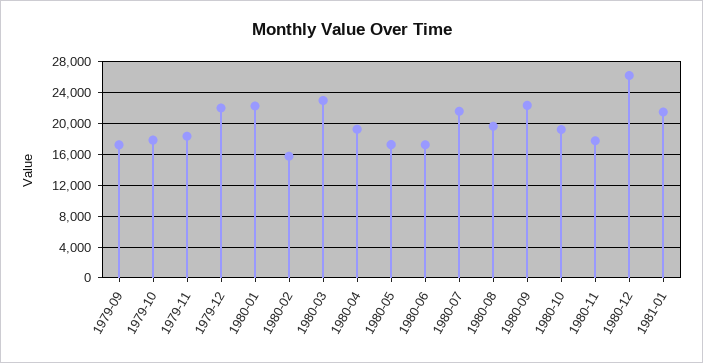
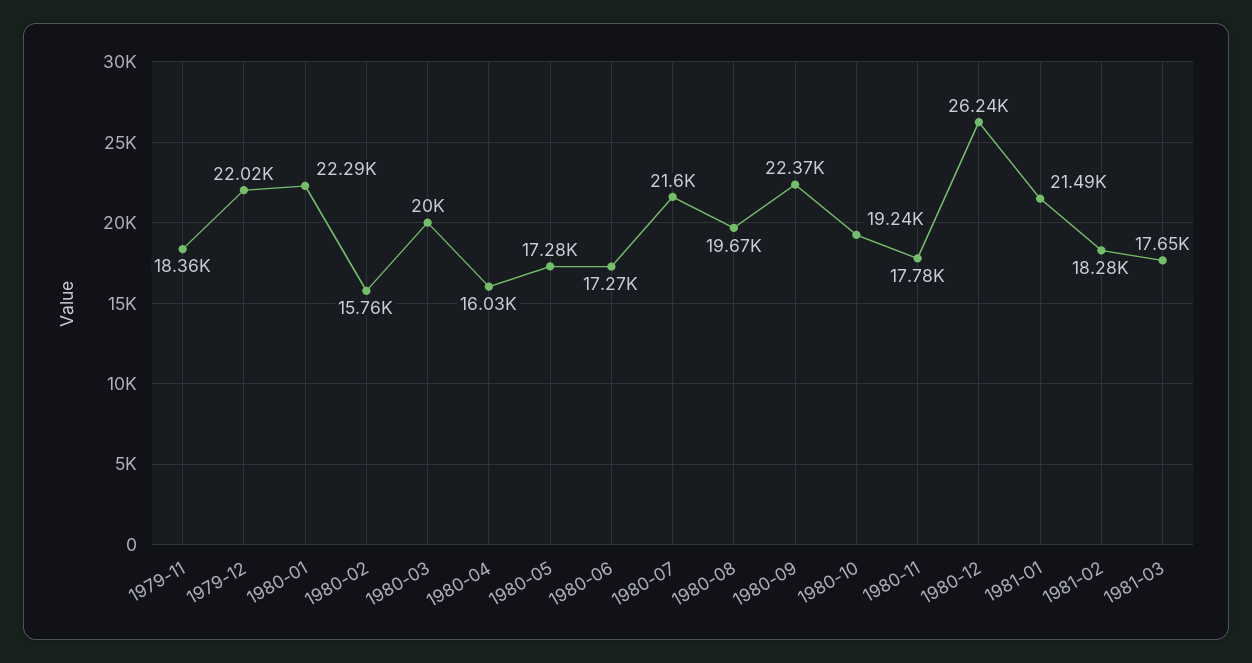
1979-09: 17000 -> none
1979-10: 18000 -> none
1980-03: 23000 -> 20000
1980-04: 19000 -> 16030
1981-02: none -> 18280
1981-03: none -> 17650

